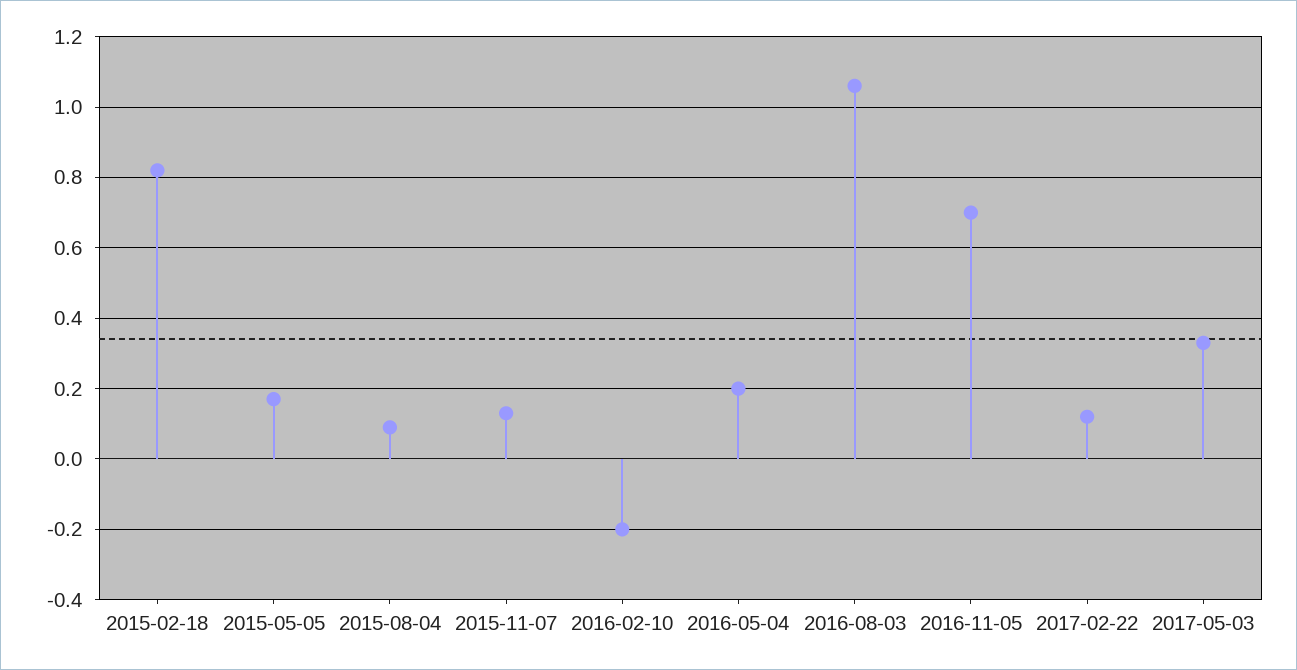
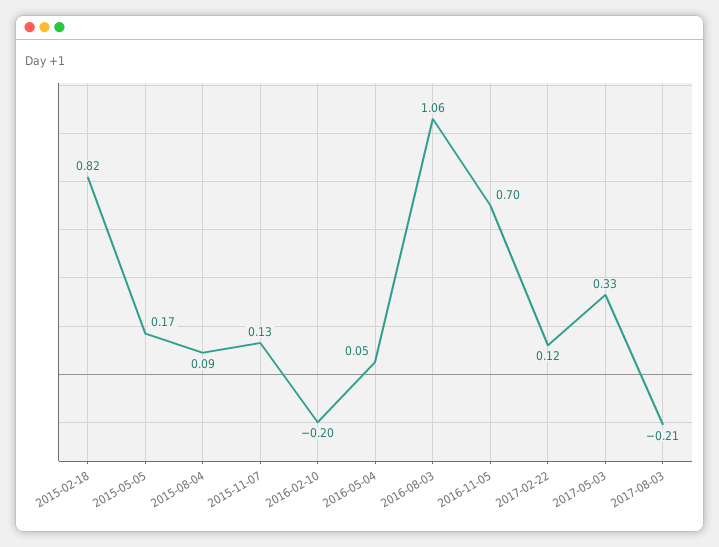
2016-05-04: 0.2 -> 0.05
2017-08-03: none -> -0.21

